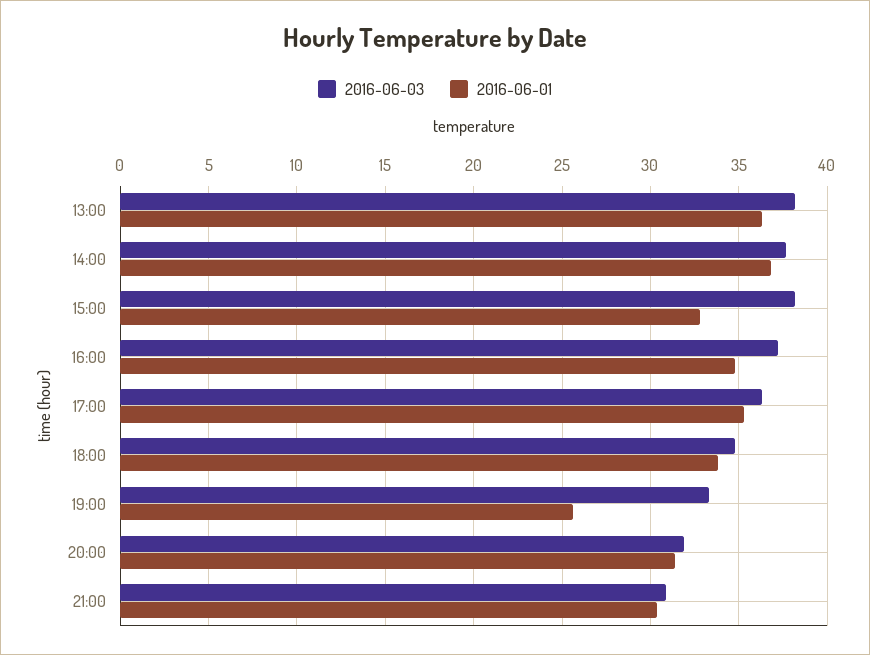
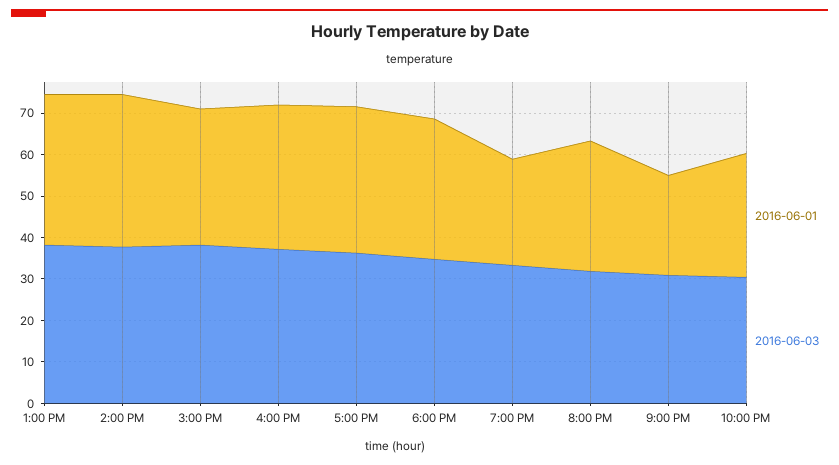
2016-06-01, 21:00: 30.5 -> 24
2016-06-01, 10:00 PM: none -> 30
2016-06-03, 10:00 PM: none -> 30

